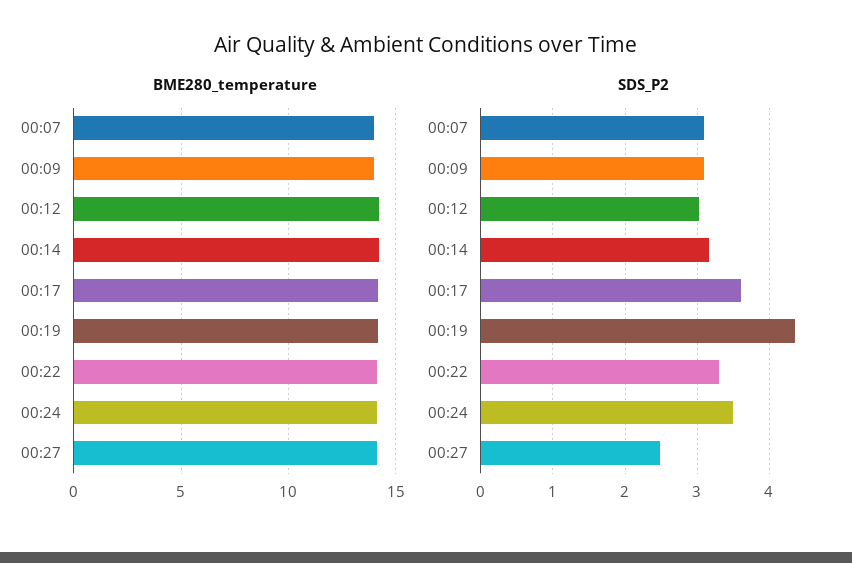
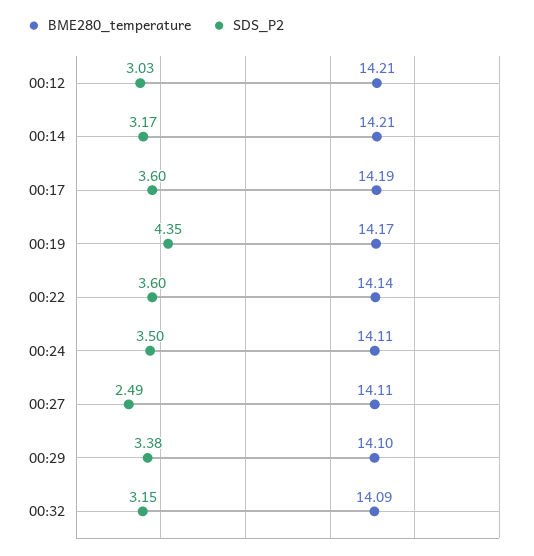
BME280_temperature, 00:07: 14 -> none
BME280_temperature, 00:09: 14 -> none
SDS_P2, 00:07: 3.1 -> none
SDS_P2, 00:09: 3.1 -> none
SDS_P2, 00:22: 3.3 -> 3.6
BME280_temperature, 00:29: none -> 14.1
SDS_P2, 00:29: none -> 3.38
BME280_temperature, 00:32: none -> 14.09
SDS_P2, 00:32: none -> 3.15

